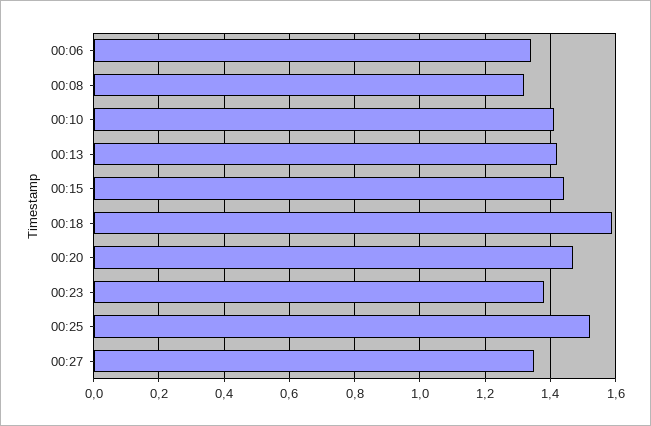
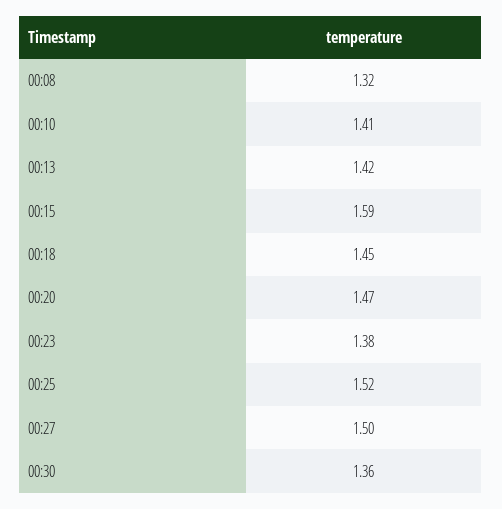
00:06: 1.35 -> none
00:15: 1.45 -> 1.59
00:18: 1.6 -> 1.45
00:27: 1.35 -> 1.5
00:30: none -> 1.36

